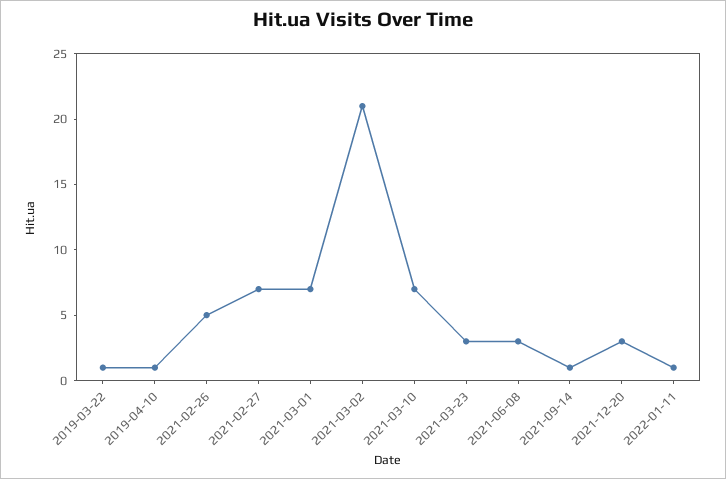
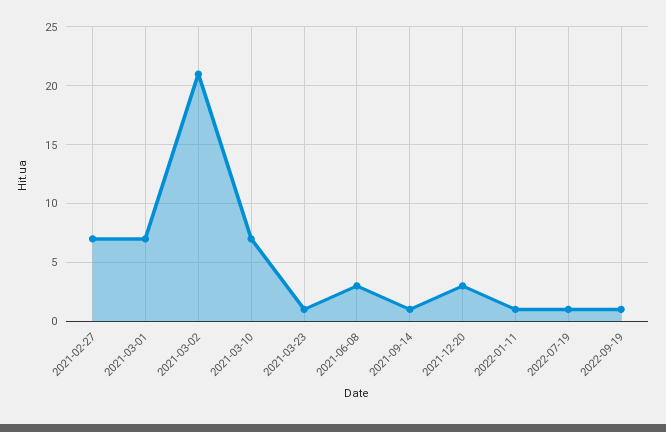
2019-03-22: 1 -> none
2019-04-10: 1 -> none
2021-02-26: 5 -> none
2021-03-23: 3 -> 1
2022-07-19: none -> 1
2022-09-19: none -> 1

